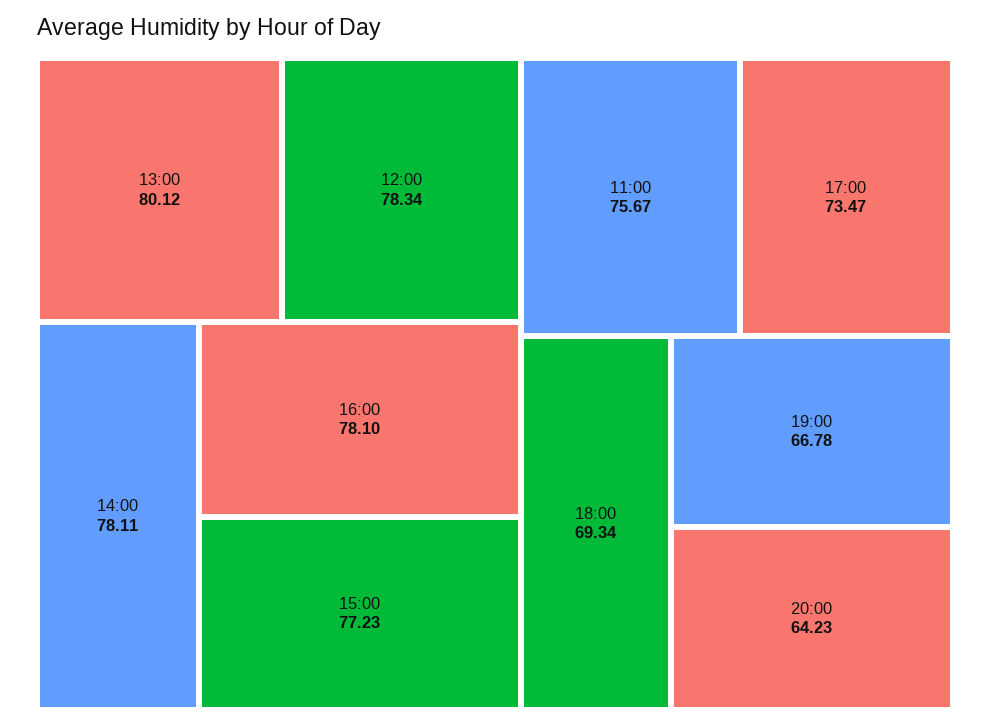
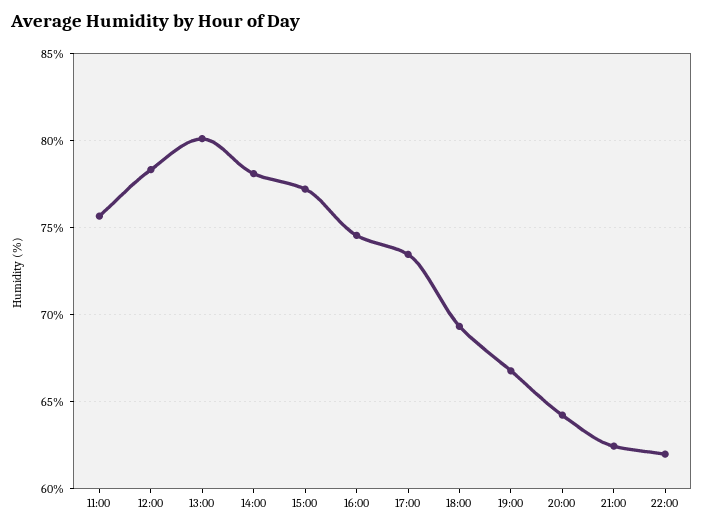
16:00: 78.1 -> 74.5
21:00: none -> 62.5
22:00: none -> 62

